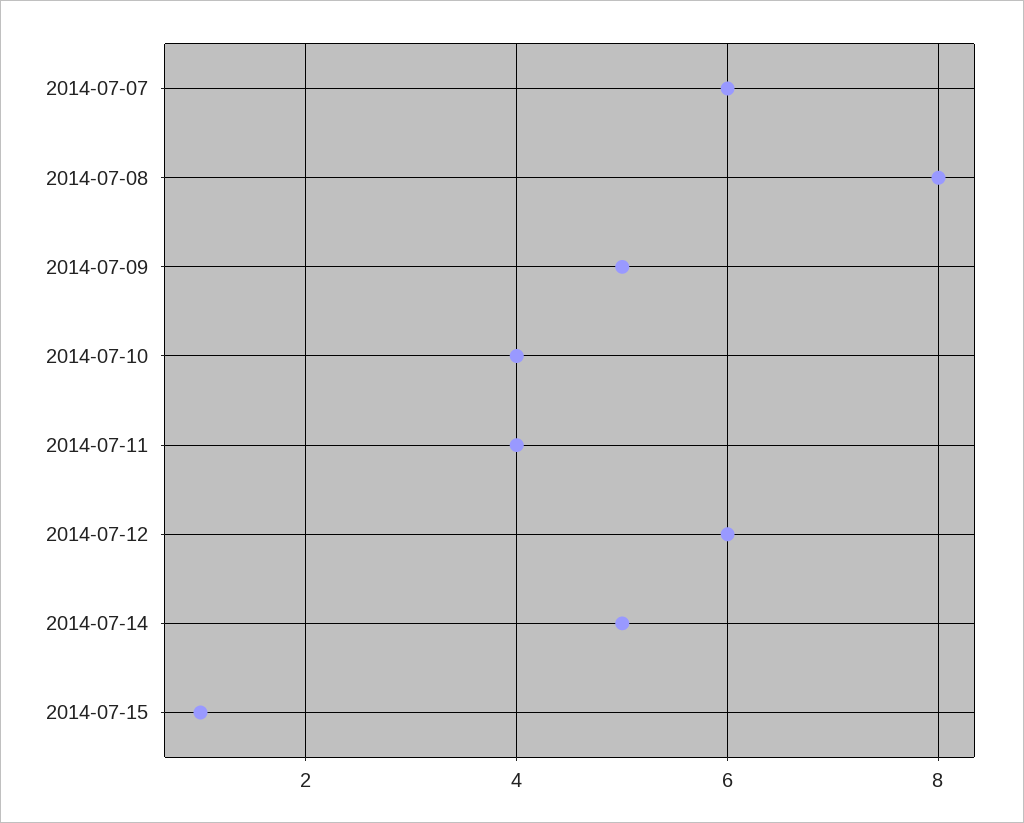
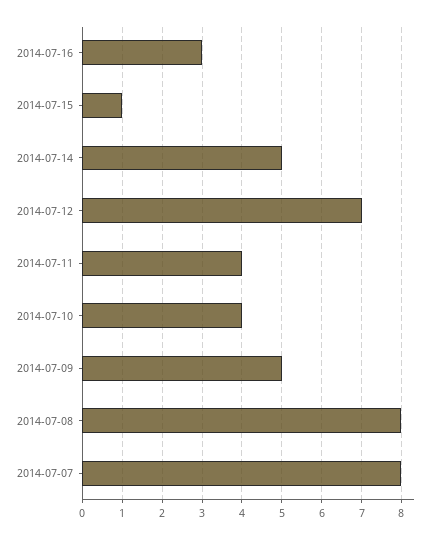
2014-07-07: 6 -> 8
2014-07-12: 6 -> 7
2014-07-16: none -> 3

